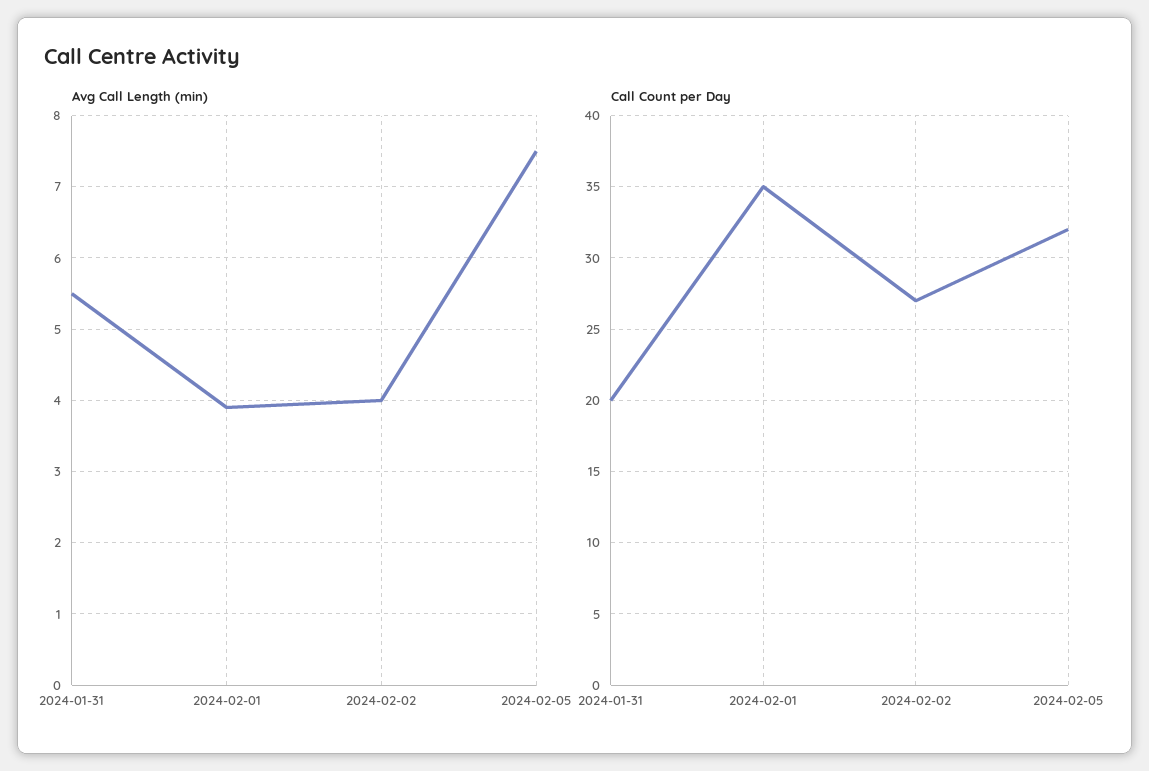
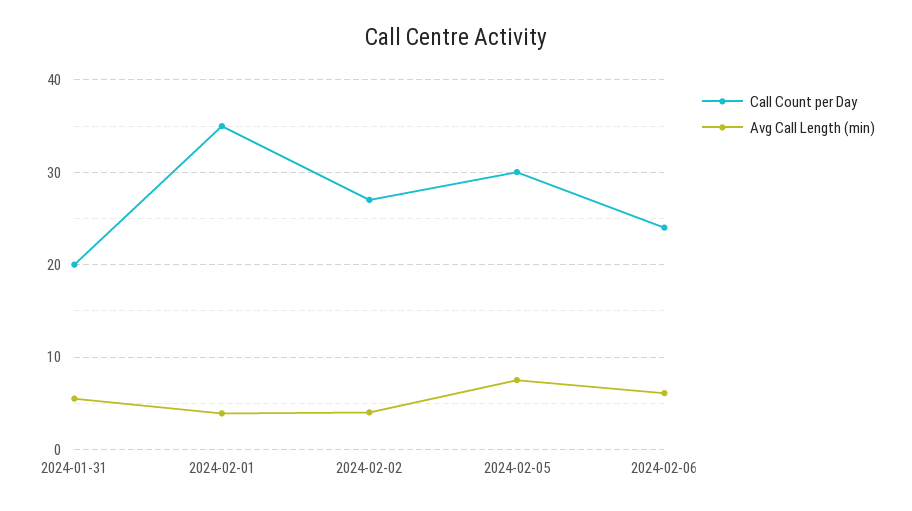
Call Count per Day, 2024-02-05: 32 -> 30
Call Count per Day, 2024-02-06: none -> 24
Avg Call Length (min), 2024-02-06: none -> 6

